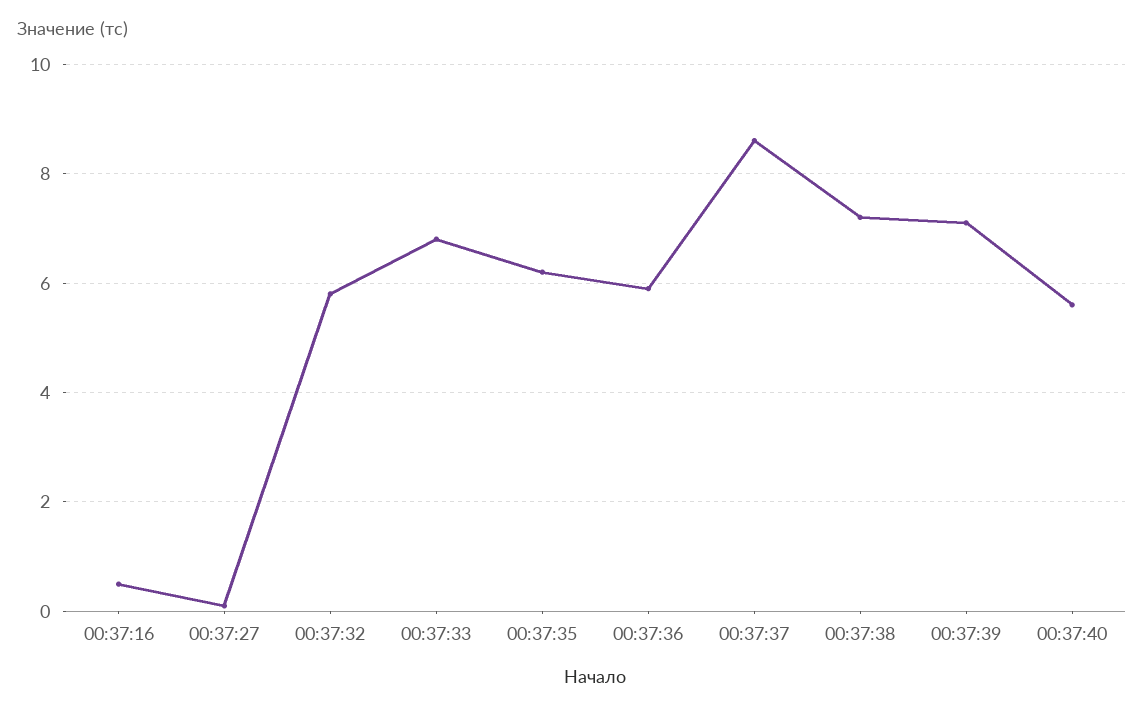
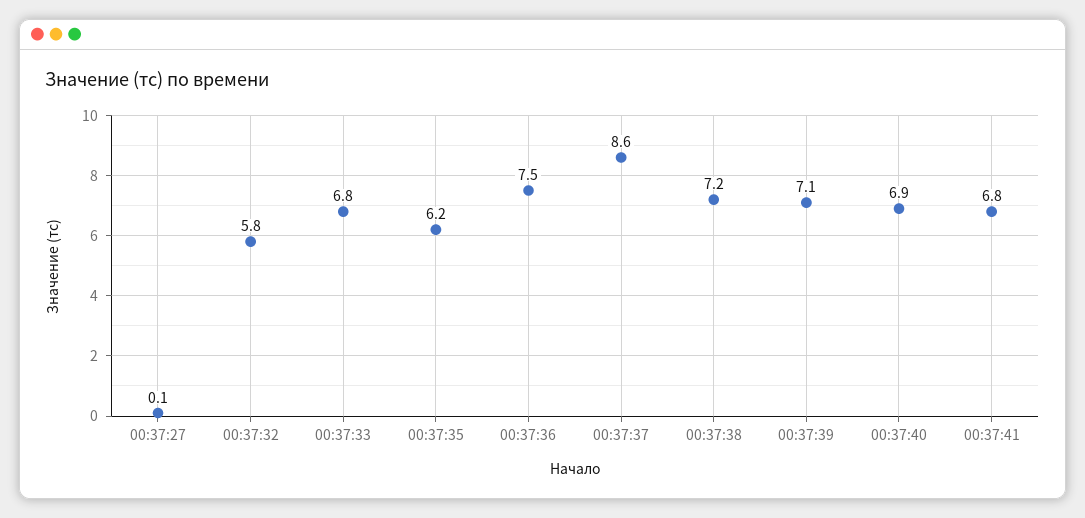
00:37:16: 0.5 -> none
00:37:36: 6 -> 7.5
00:37:40: 5.5 -> 6.9
00:37:41: none -> 6.8

